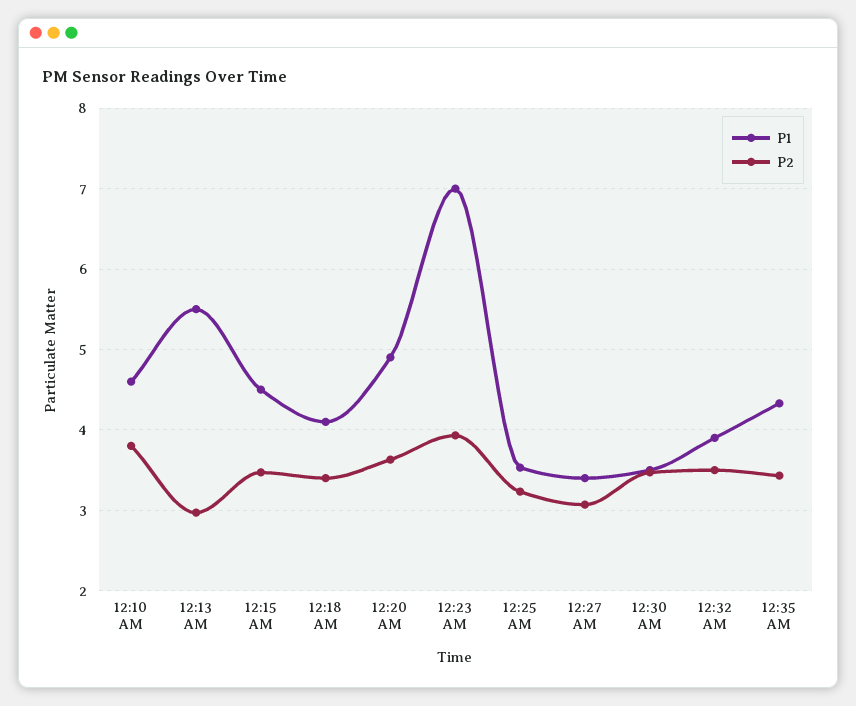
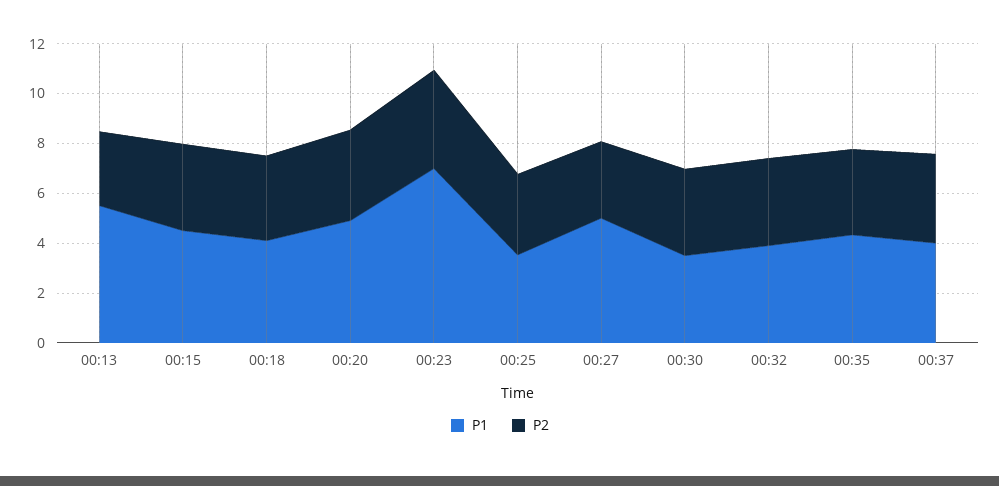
P1, 12:10 AM: 4.6 -> none
P2, 12:10 AM: 3.8 -> none
P1, 12:27 AM: 3.4 -> 5
P1, 00:37: none -> 4
P2, 00:37: none -> 3.5

